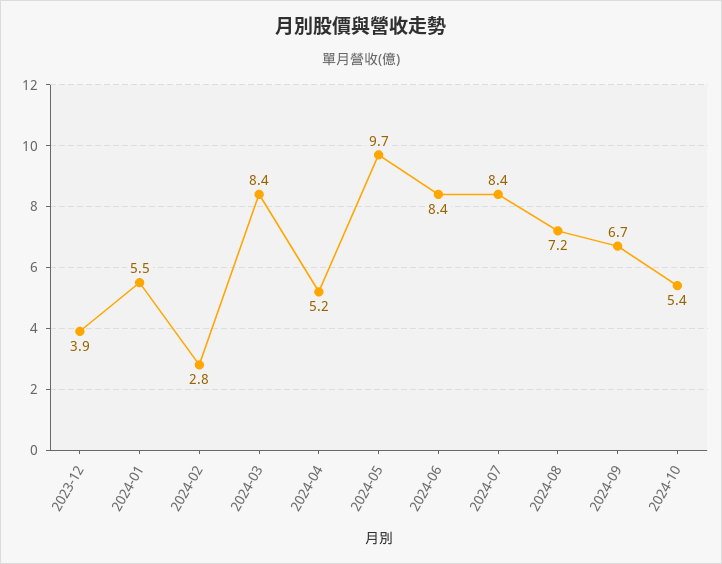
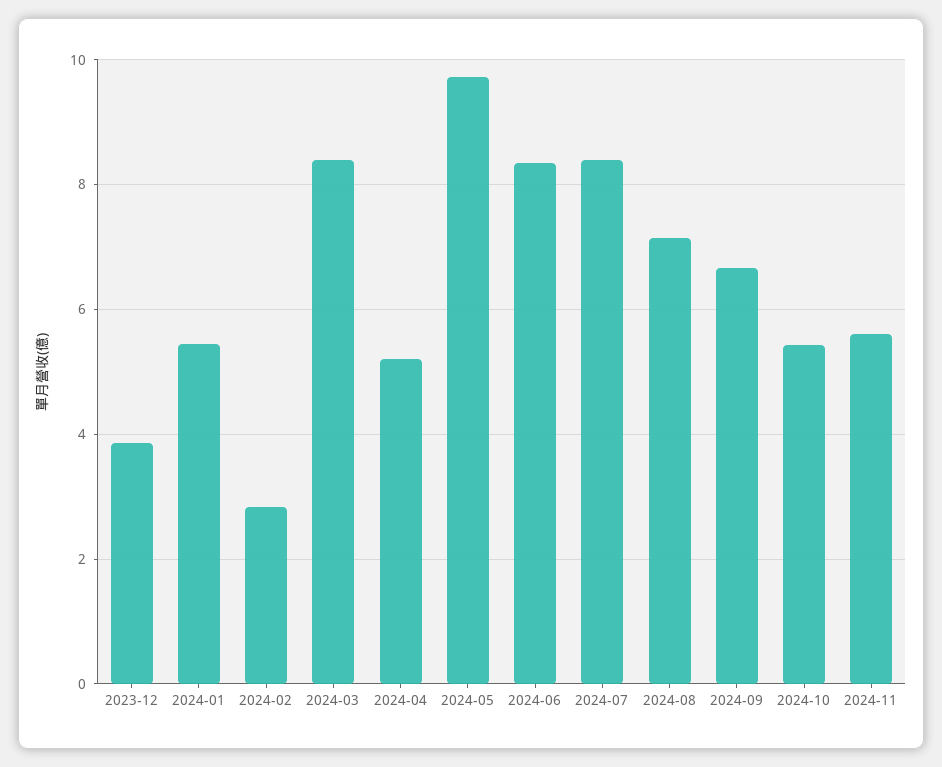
2024-11: none -> 5.6

